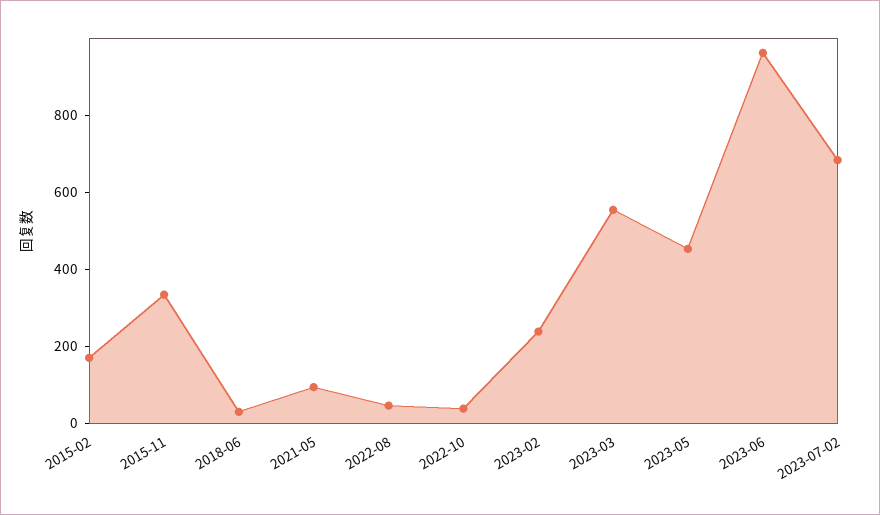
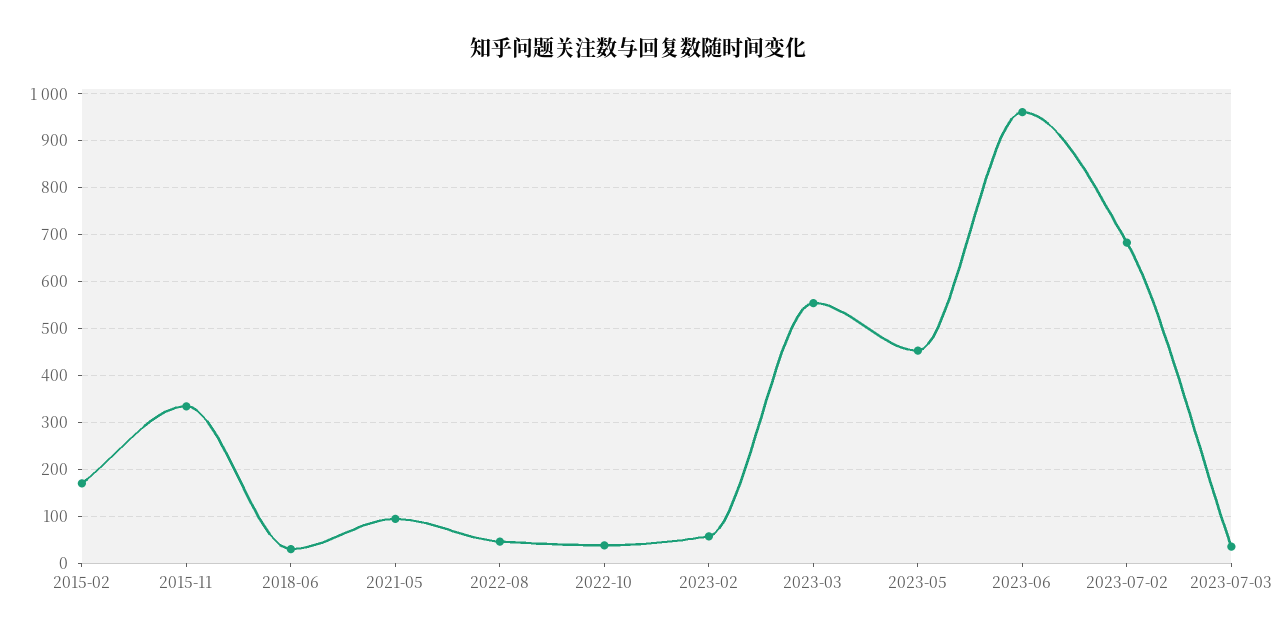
2023-02: 250 -> 60
2023-07-03: none -> 40

